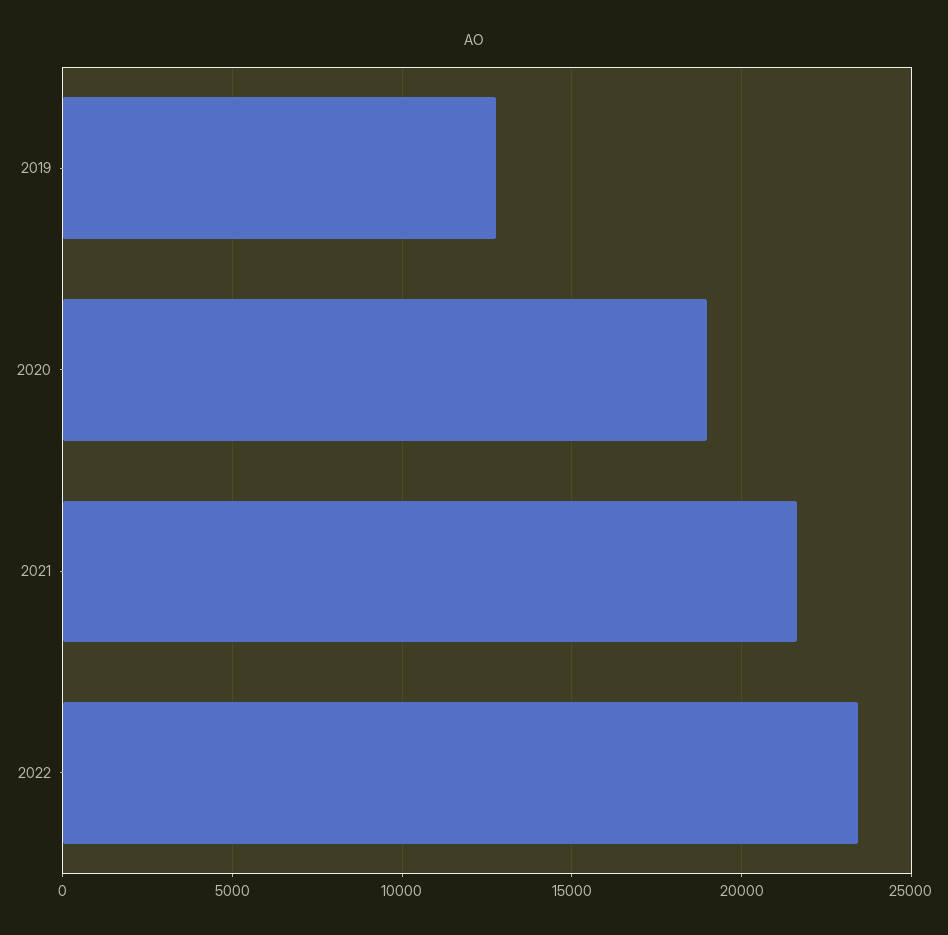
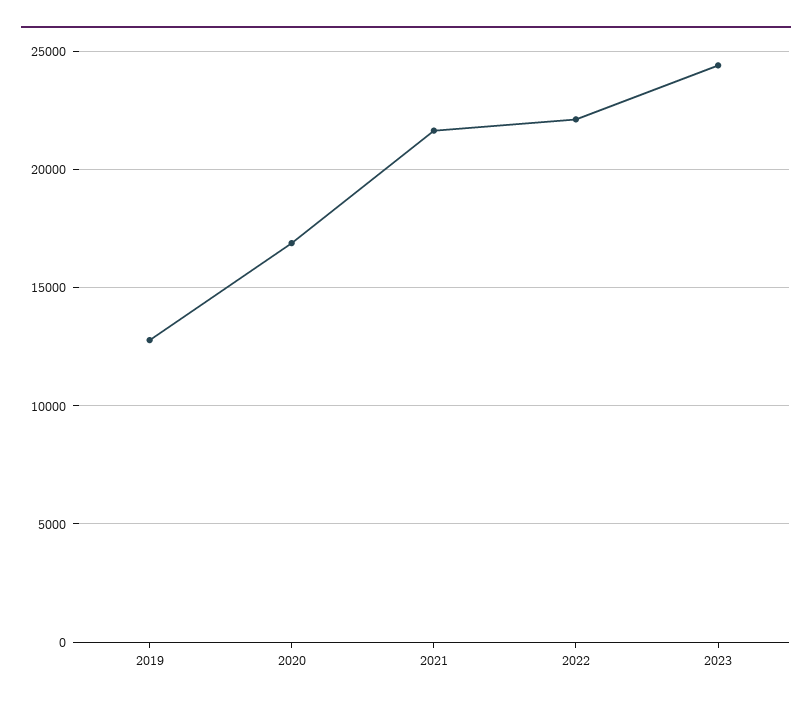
2020: 19000 -> 17000
2022: 23500 -> 22000
2023: none -> 24500

